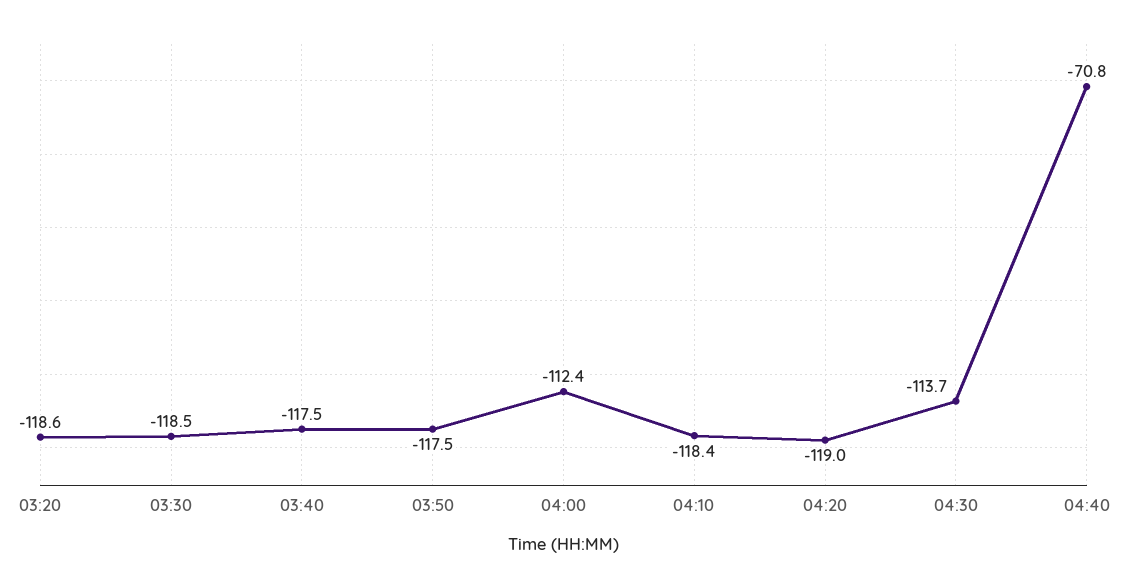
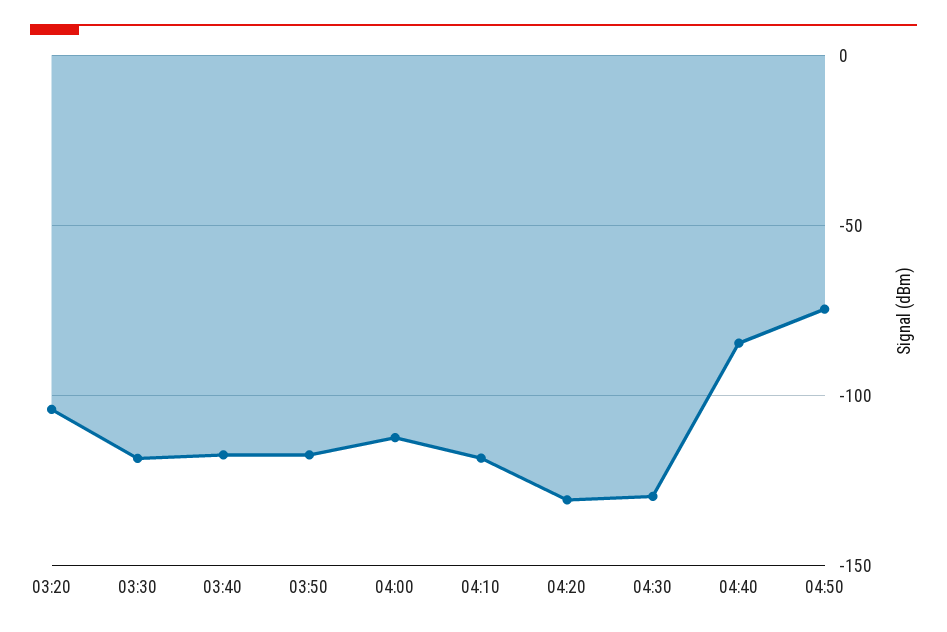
03:20: -118.6 -> -105
04:20: -119 -> -130
04:30: -113.7 -> -130
04:40: -70.8 -> -85
04:50: none -> -75

